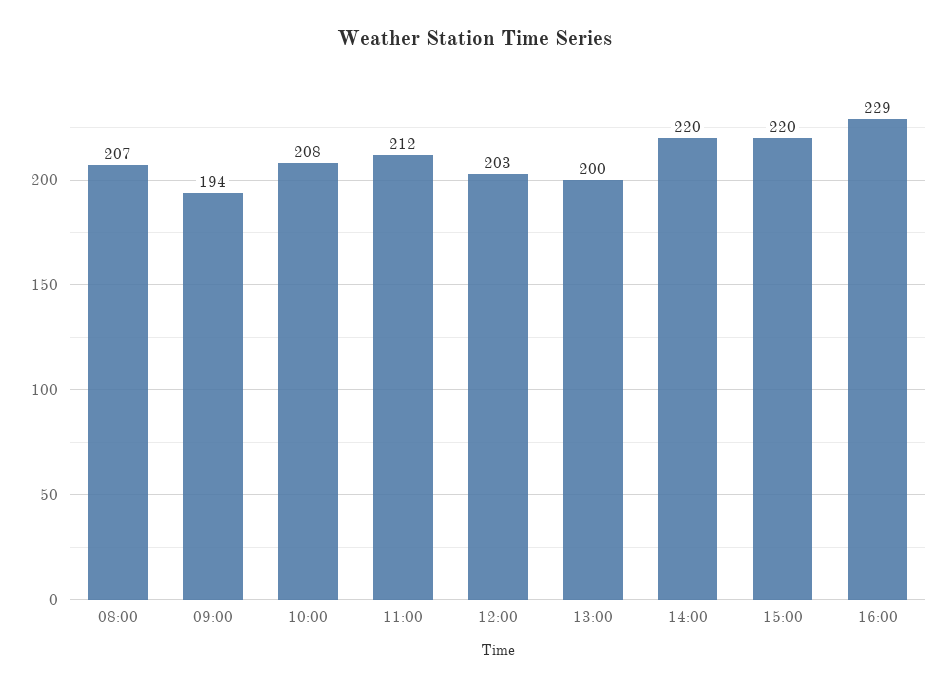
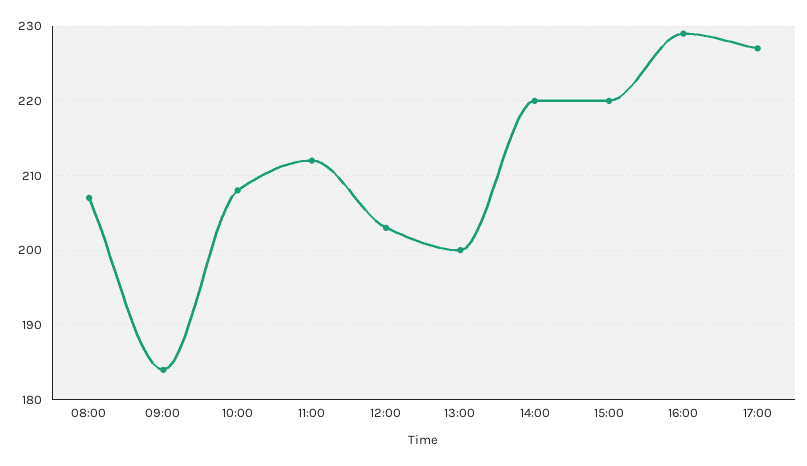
09:00: 194 -> 184
17:00: none -> 227

